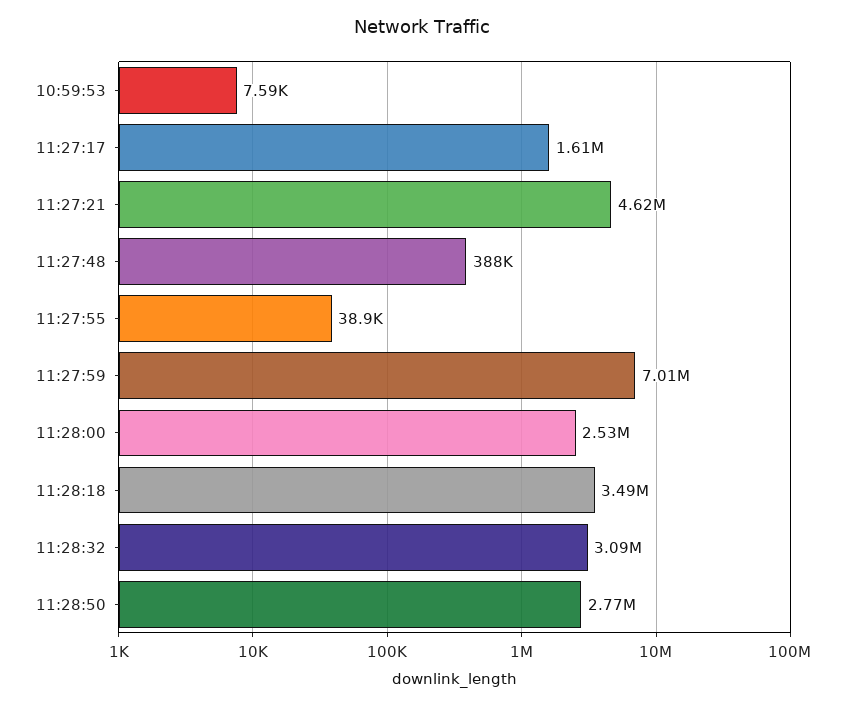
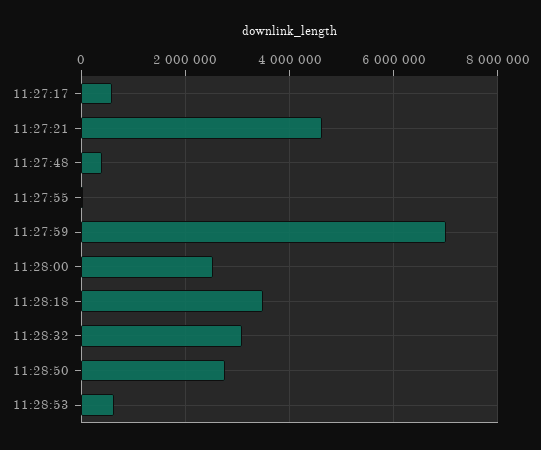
10:59:53: 7590 -> none
11:27:17: 1610000 -> 600000
11:28:53: none -> 600000

